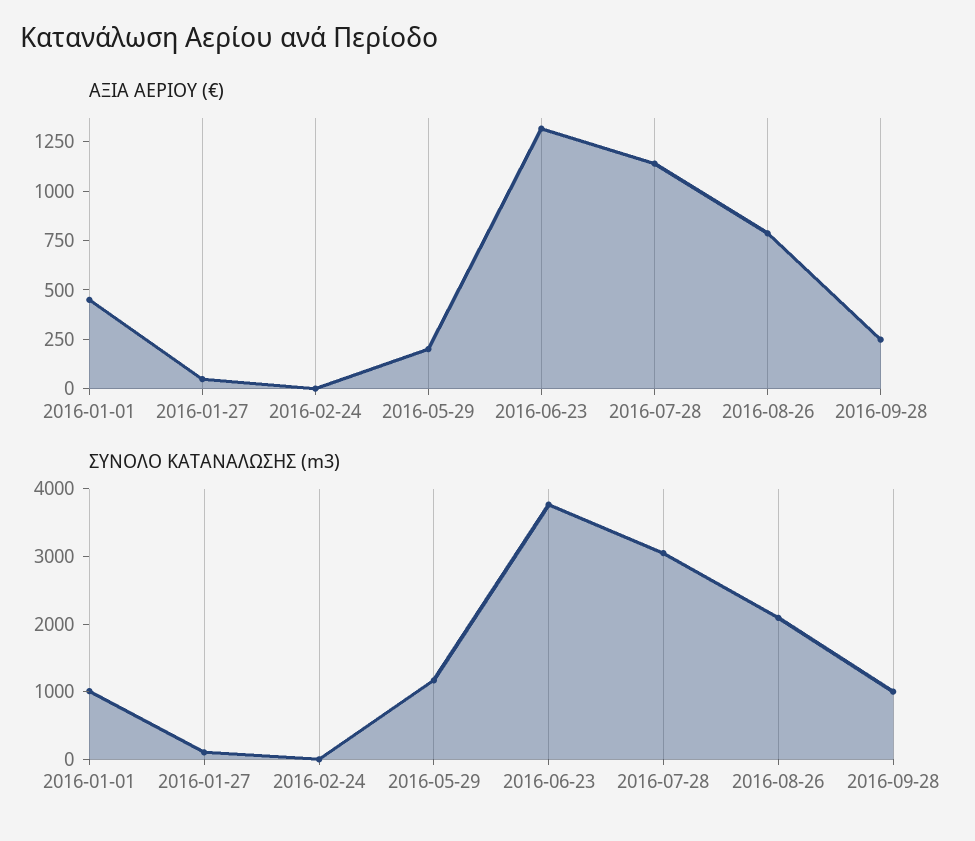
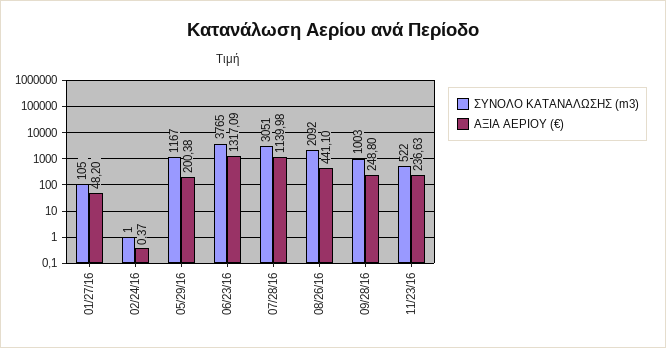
ΑΞΙΑ ΑΕΡΙΟΥ (€), 2016-01-01: 450 -> none
ΑΞΙΑ ΑΕΡΙΟΥ (€), 2016-08-26: 800 -> 441.1
ΣΥΝΟΛΟ ΚΑΤΑΝΑΛΩΣΗΣ (m3), 2016-01-01: 1000 -> none
ΣΥΝΟΛΟ ΚΑΤΑΝΑΛΩΣΗΣ (m3), 11/23/16: none -> 522
ΑΞΙΑ ΑΕΡΙΟΥ (€), 11/23/16: none -> 236.63

